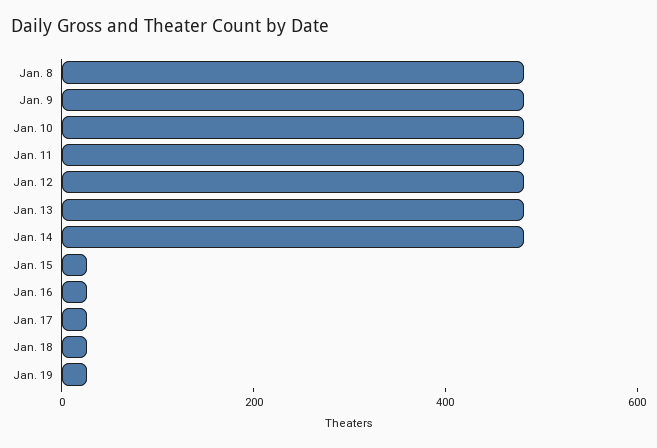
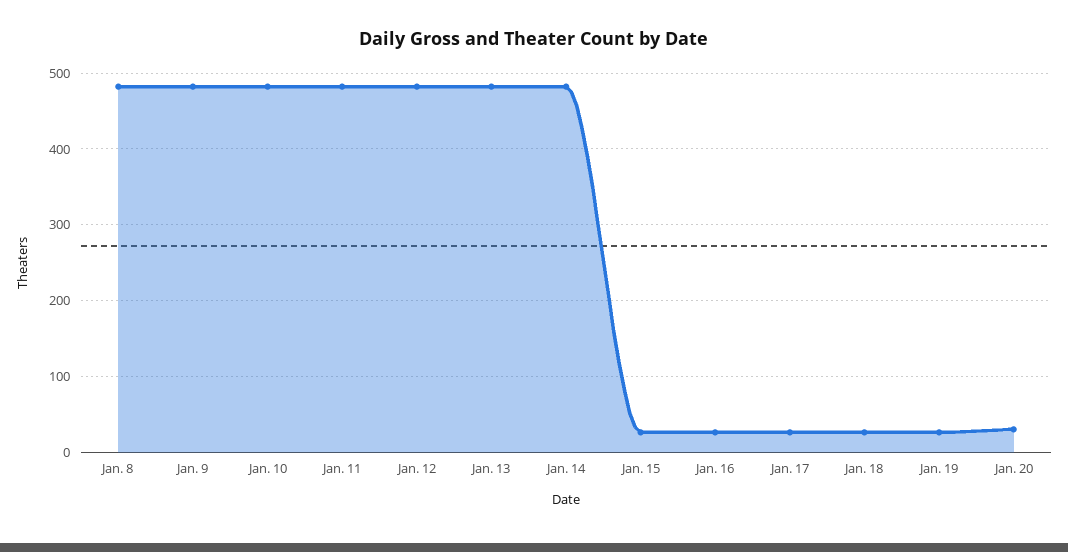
Jan. 20: none -> 30

